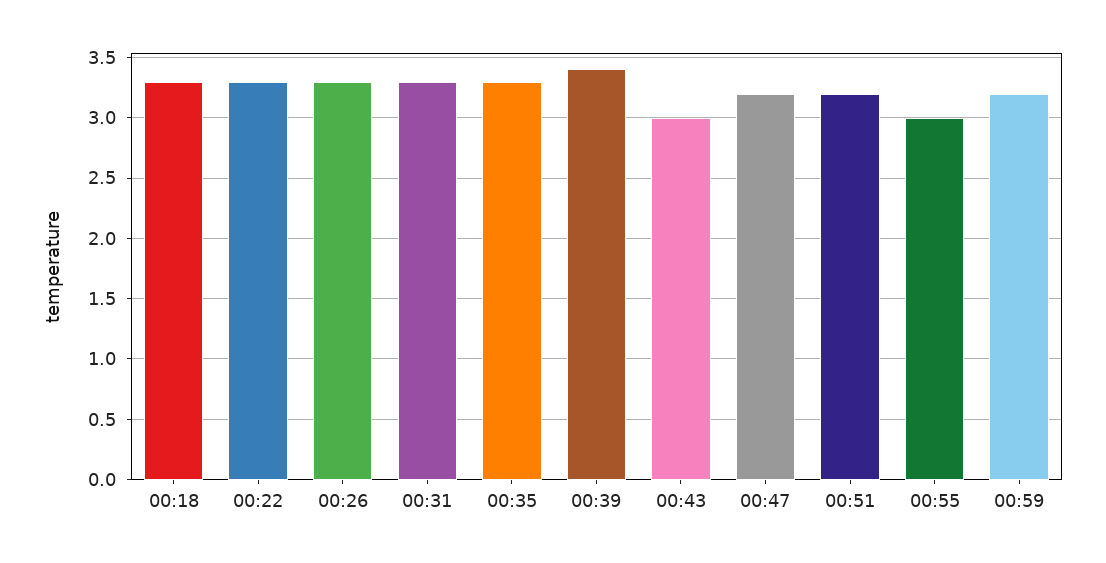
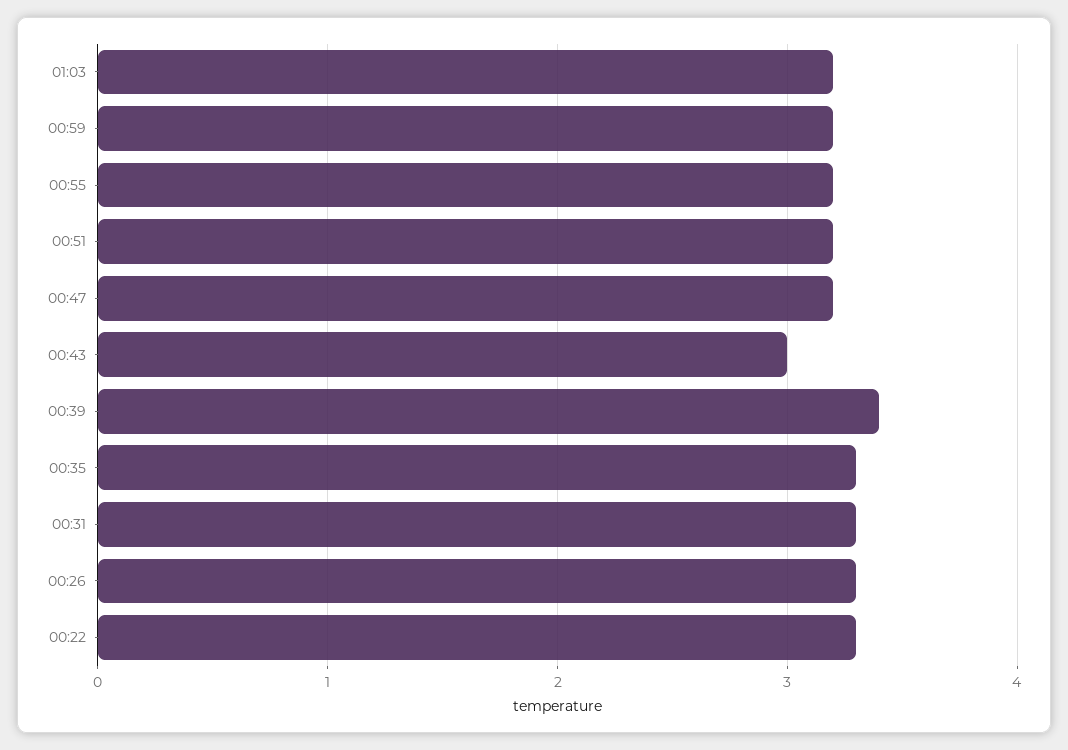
00:18: 3.3 -> none
00:55: 3 -> 3.2
01:03: none -> 3.2

